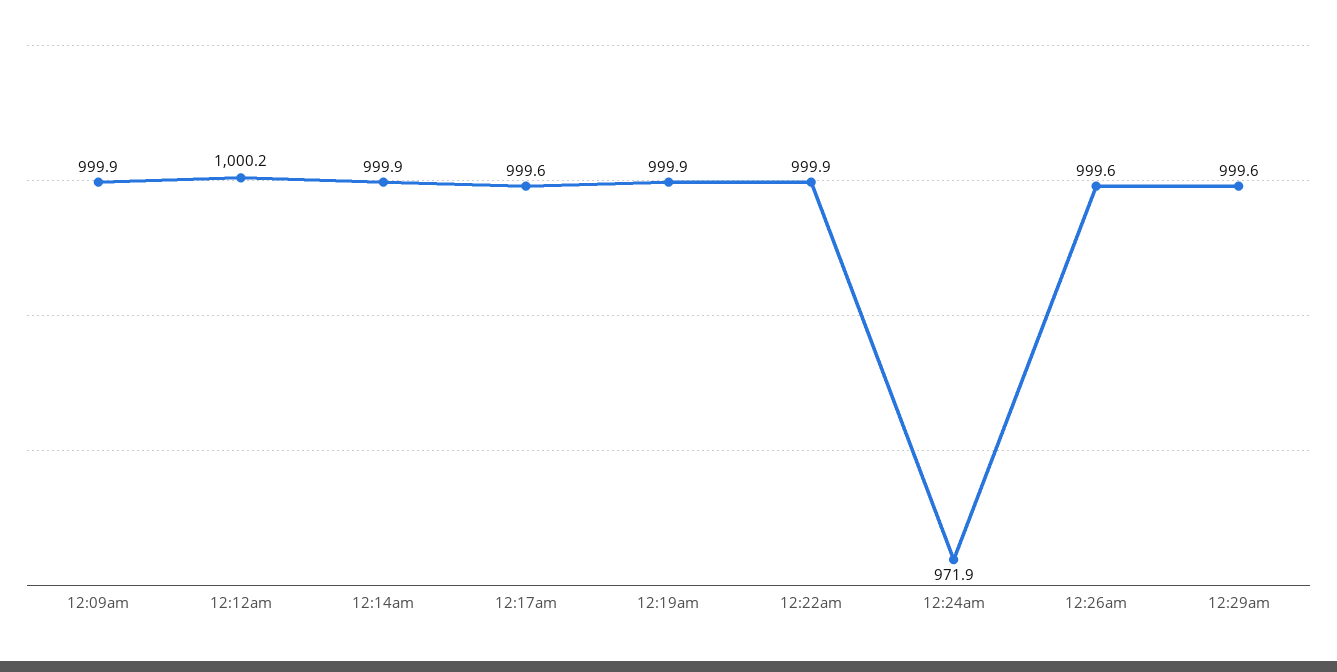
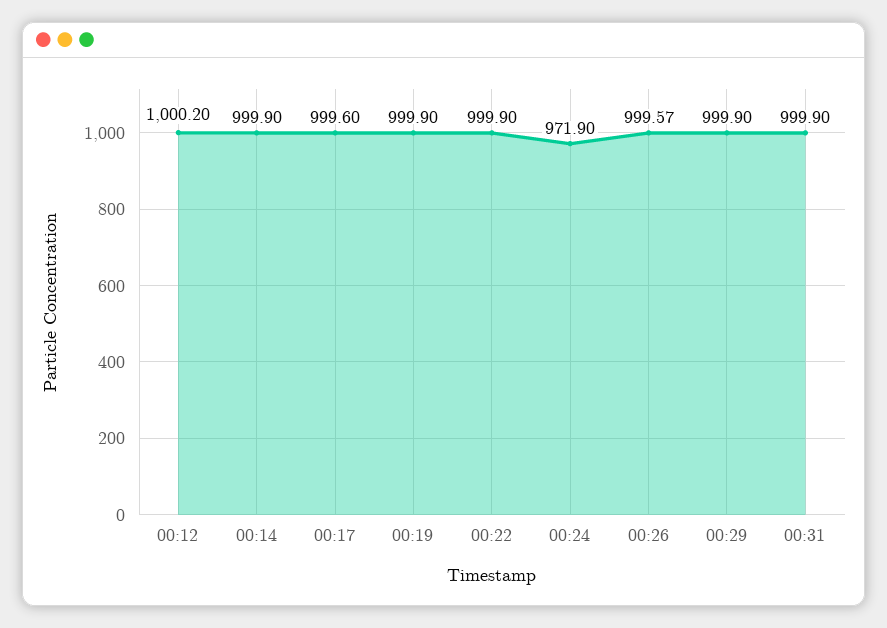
12:09am: 999.9 -> none
12:29am: 999.6 -> 999.9
00:31: none -> 999.9

